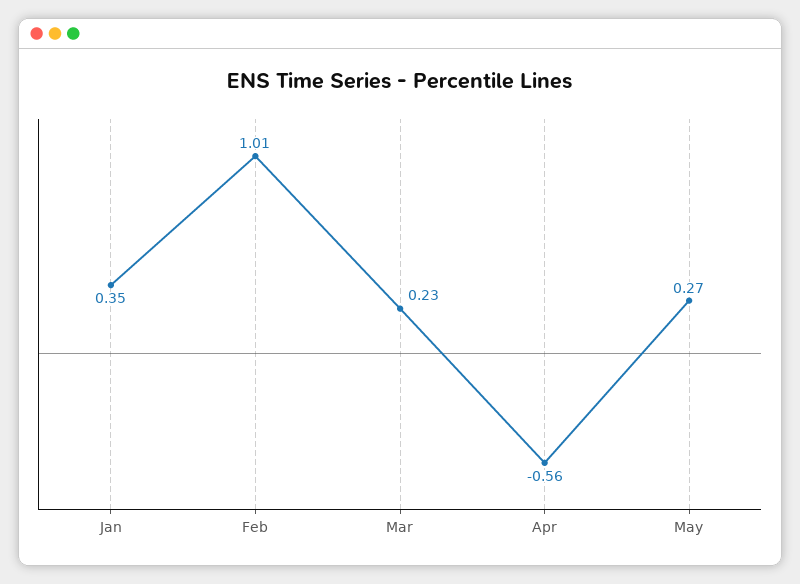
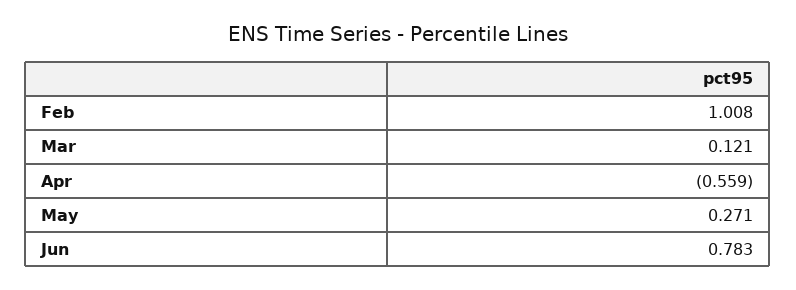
Jan: 0.35 -> none
Mar: 0.23 -> 0.121
Jun: none -> 0.783

